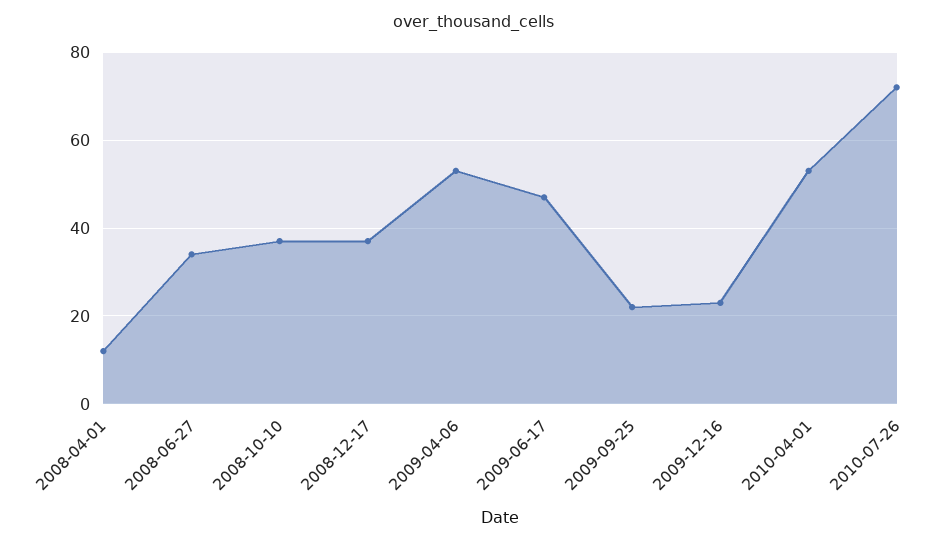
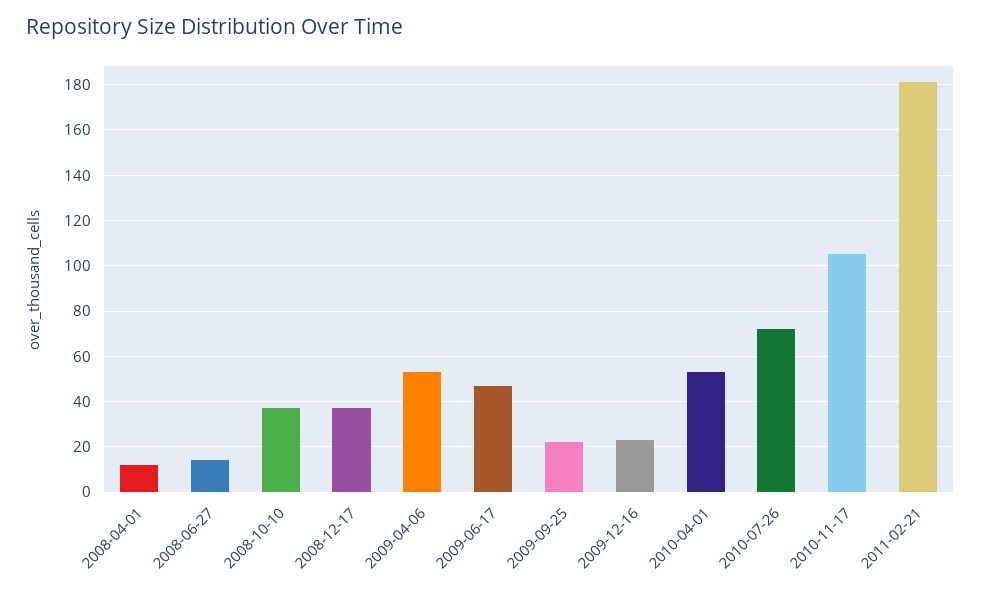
2008-06-27: 35 -> 15
2010-11-17: none -> 105
2011-02-21: none -> 180

